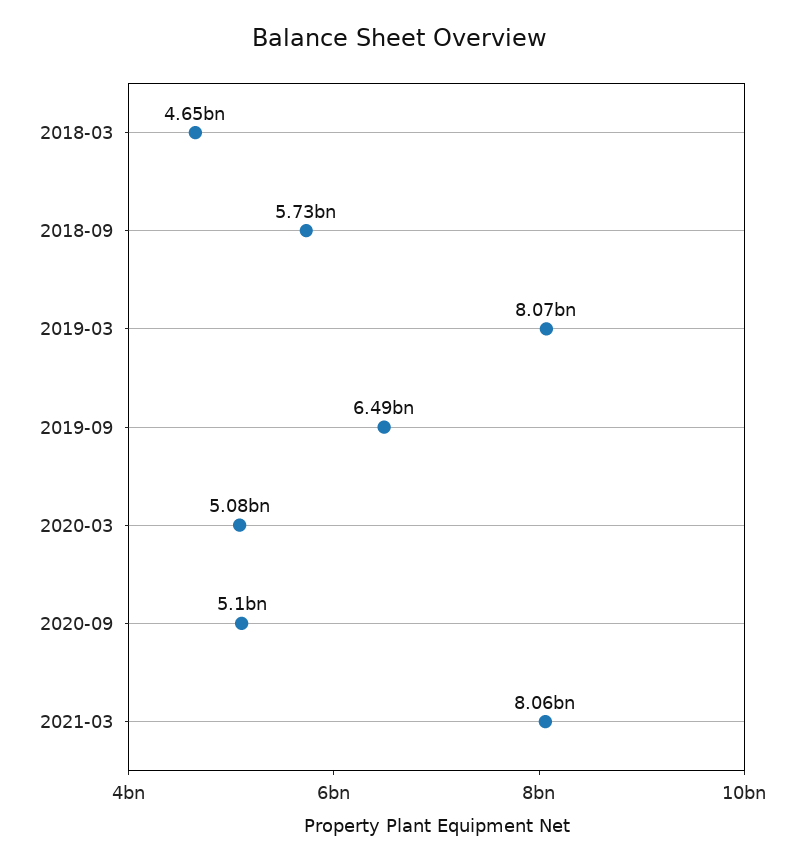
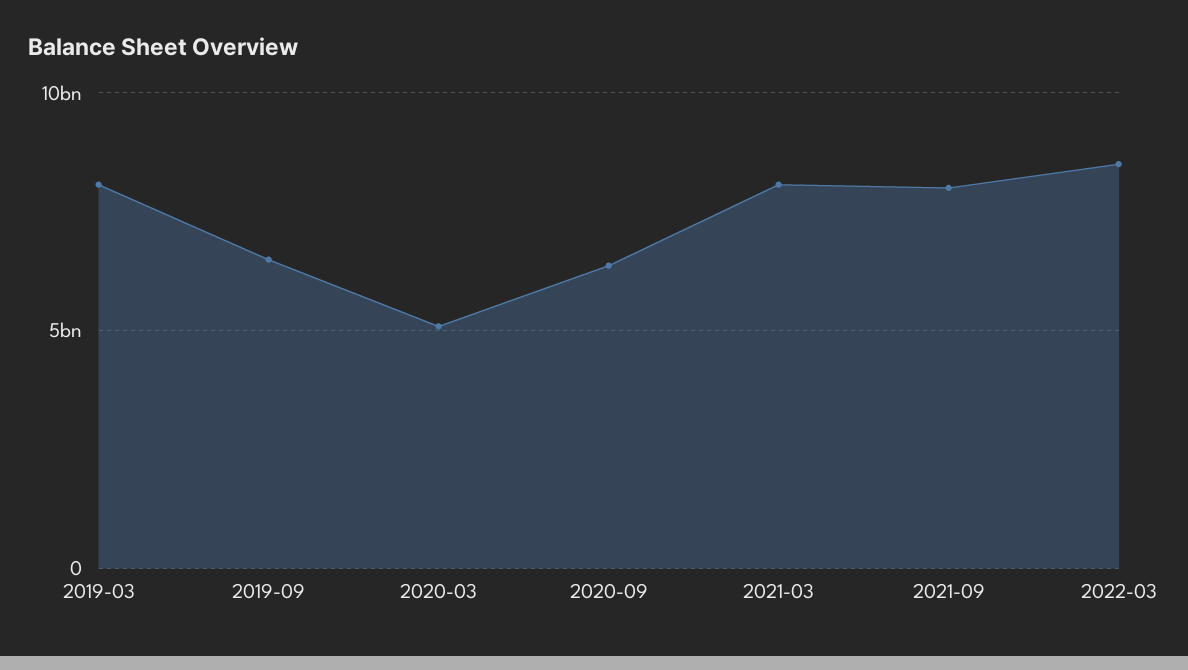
2018-03: 4650000000 -> none
2018-09: 5730000000 -> none
2020-09: 5100000000 -> 6500000000
2021-09: none -> 8000000000
2022-03: none -> 8500000000

